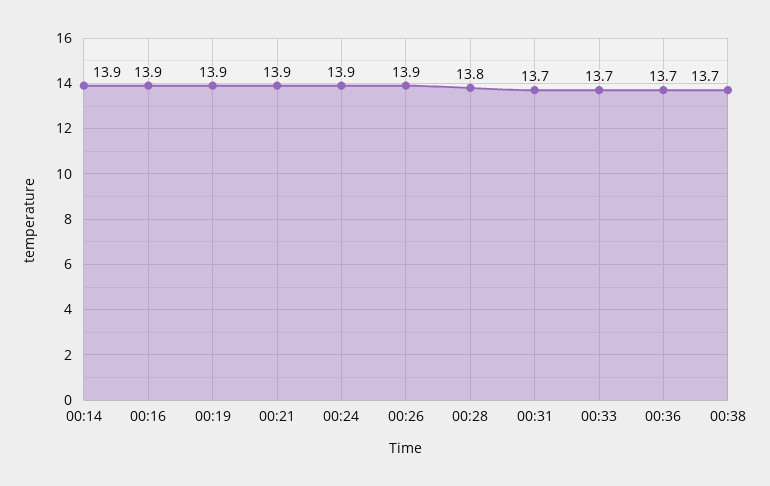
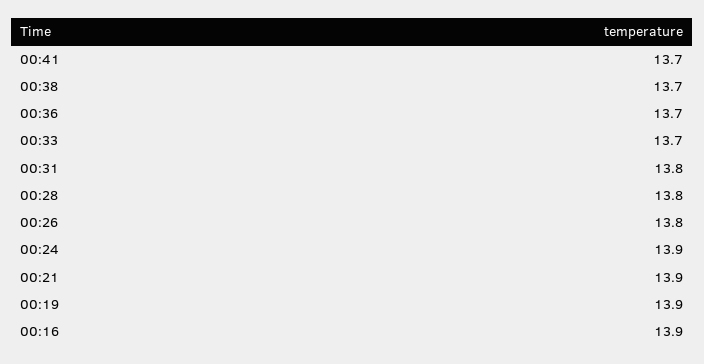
00:14: 13.9 -> none
00:26: 13.9 -> 13.8
00:31: 13.7 -> 13.8
00:41: none -> 13.7

